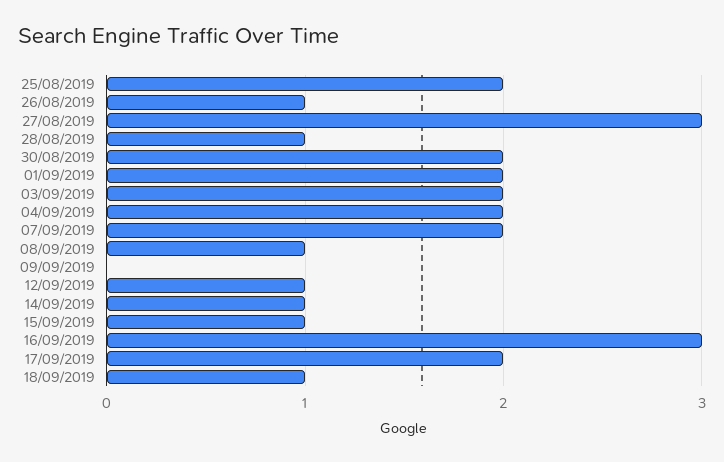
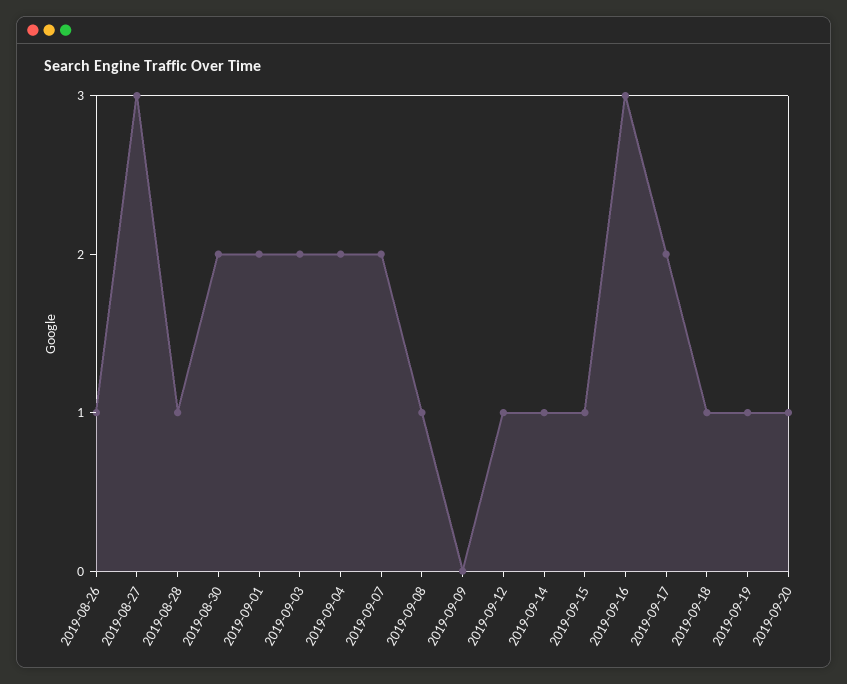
25/08/2019: 2 -> none
2019-09-19: none -> 1
2019-09-20: none -> 1

